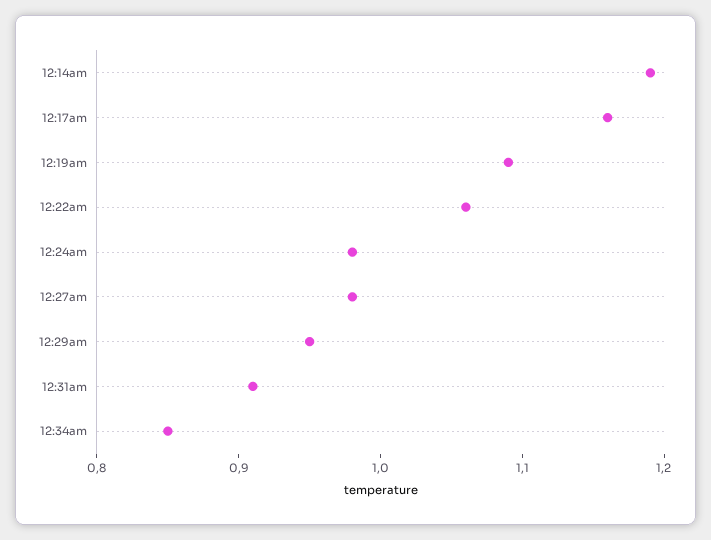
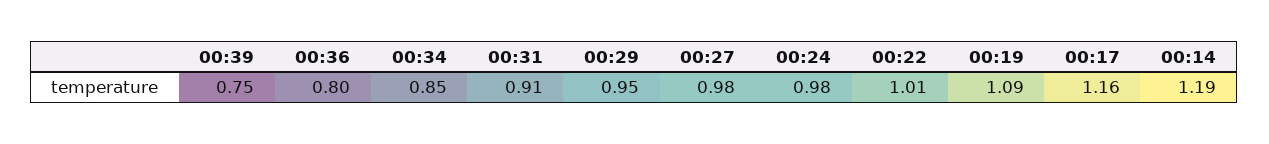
12:22am: 1.06 -> 1.01
00:39: none -> 0.75
00:36: none -> 0.8

